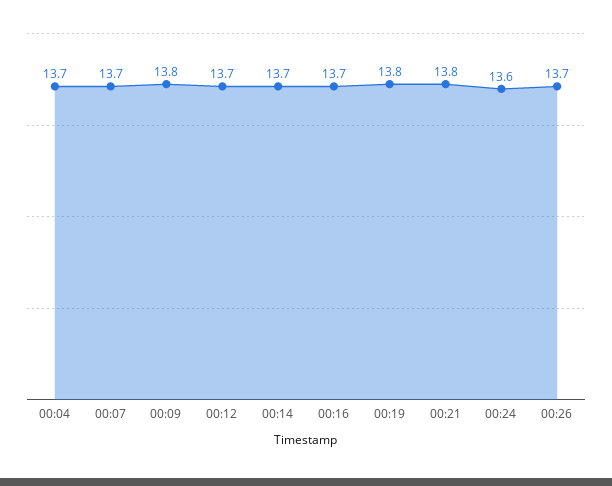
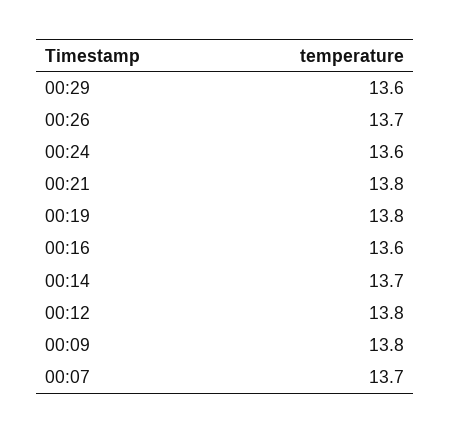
00:04: 13.7 -> none
00:12: 13.7 -> 13.8
00:16: 13.7 -> 13.6
00:29: none -> 13.6

